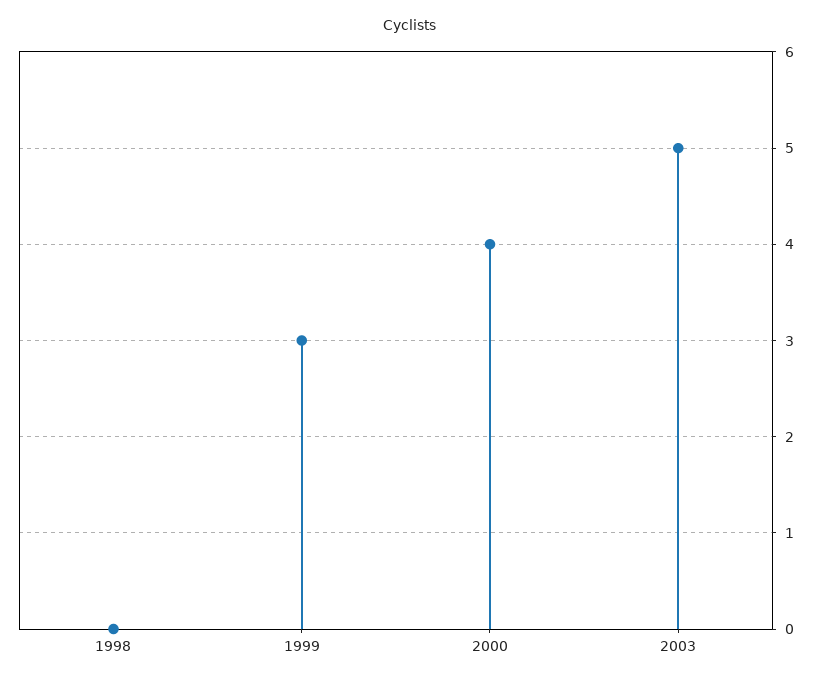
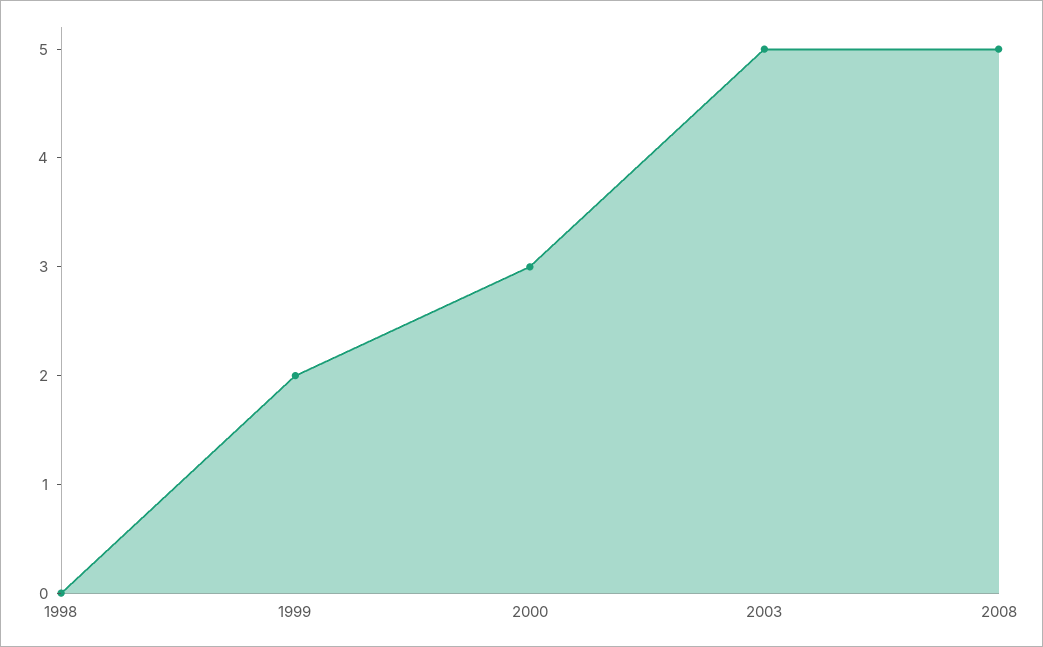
1999: 3 -> 2
2000: 4 -> 3
2008: none -> 5

